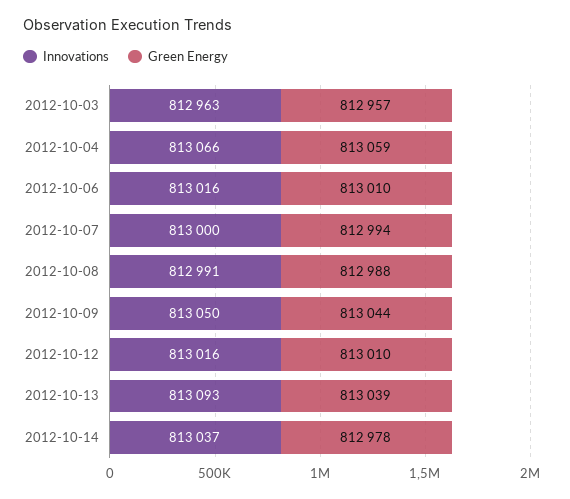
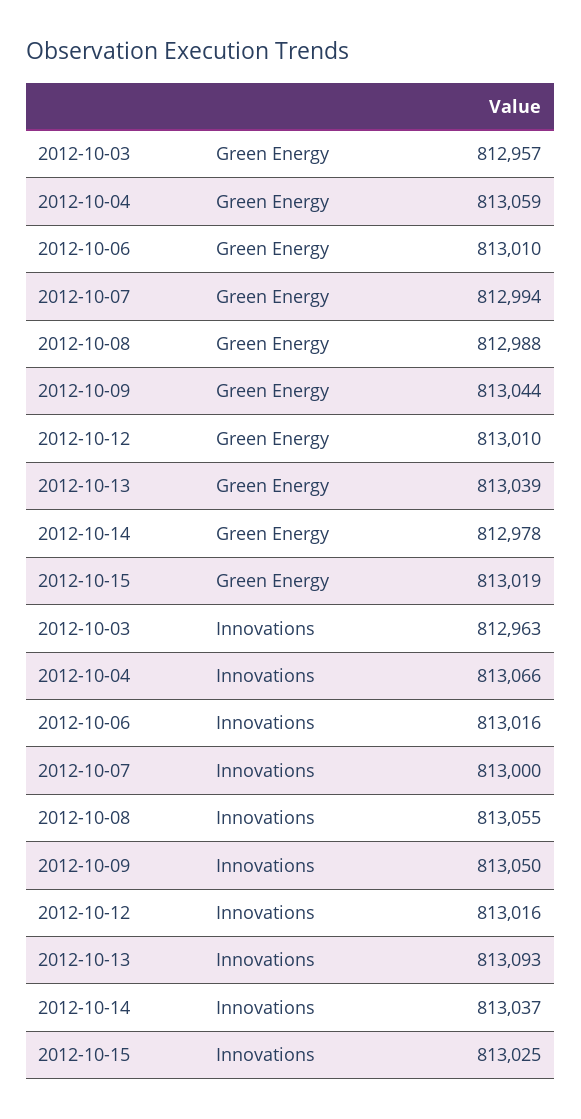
Innovations, 2012-10-08: 812991 -> 813055
Green Energy, 2012-10-15: none -> 813019
Innovations, 2012-10-15: none -> 813025

